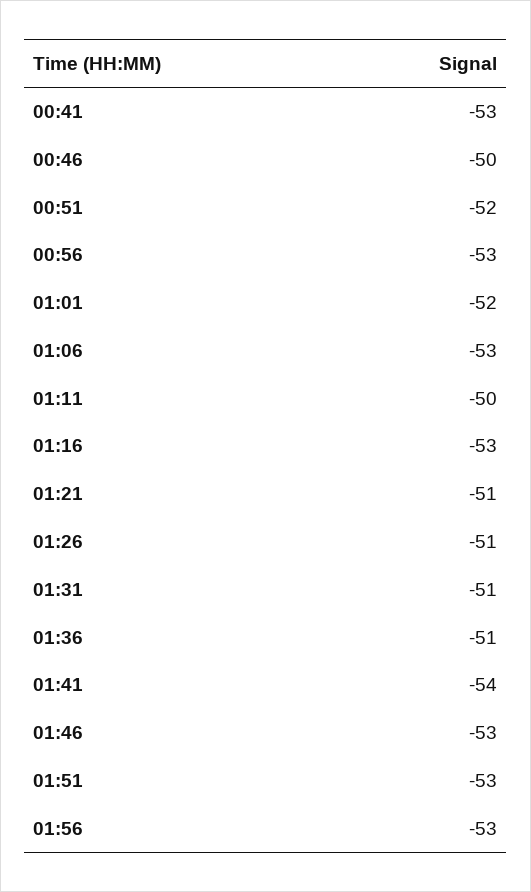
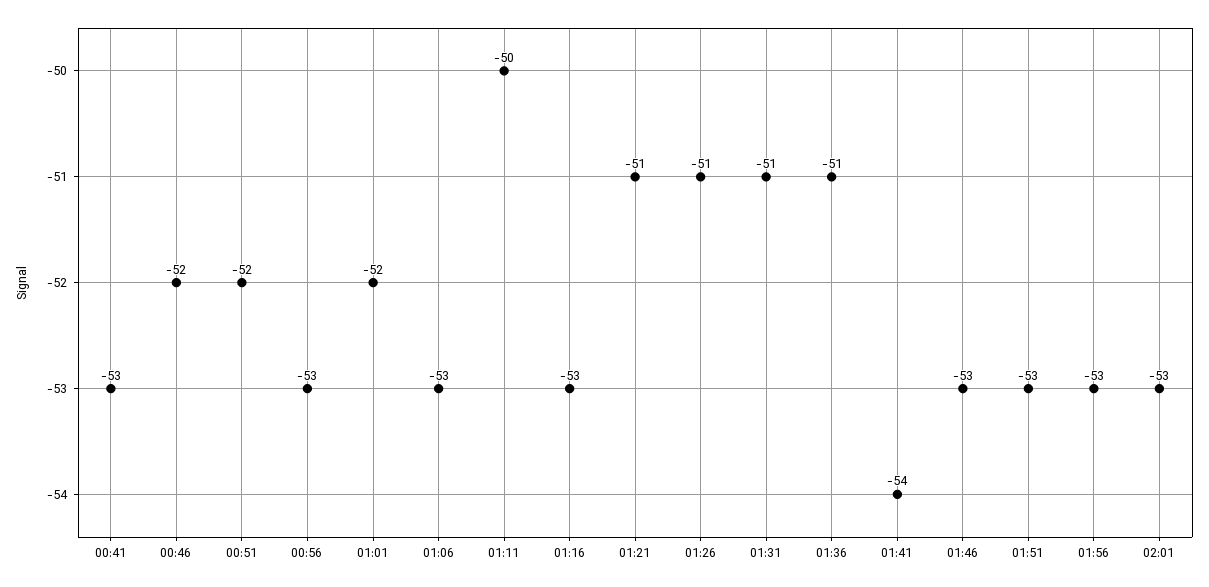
00:46: -50 -> -52
02:01: none -> -53

